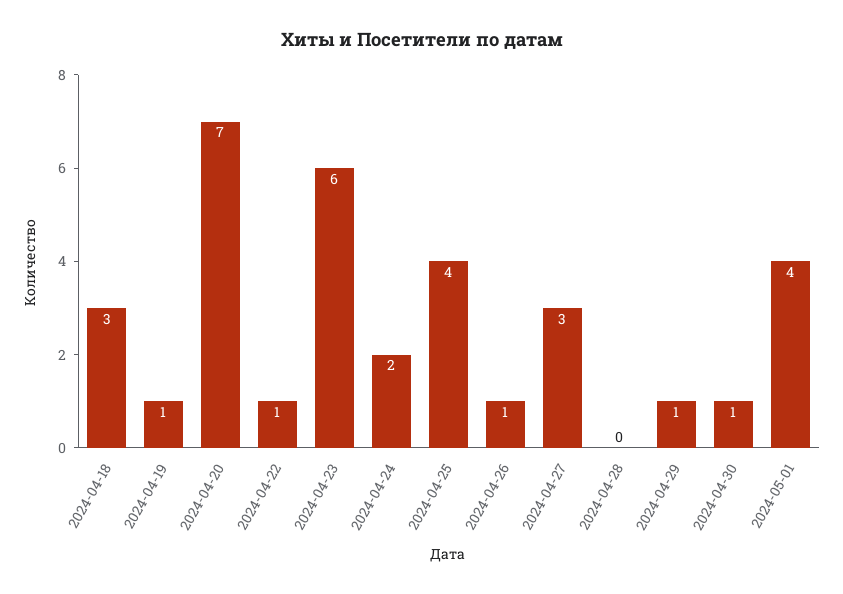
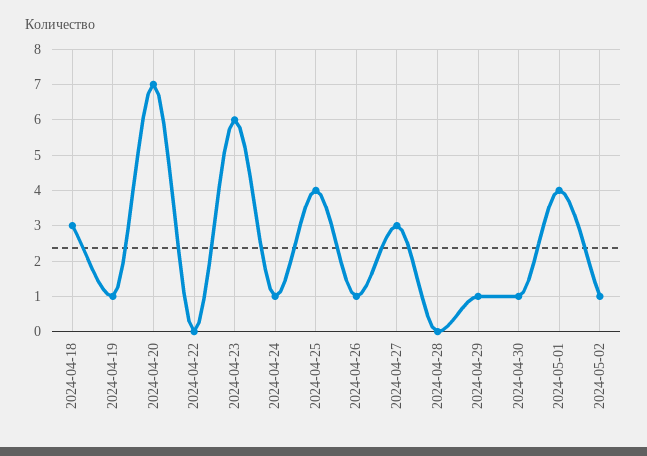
2024-04-22: 1 -> 0
2024-04-24: 2 -> 1
2024-05-02: none -> 1

